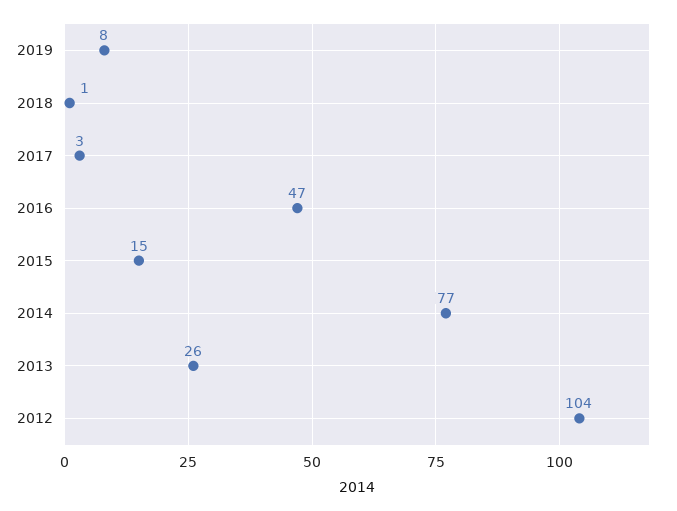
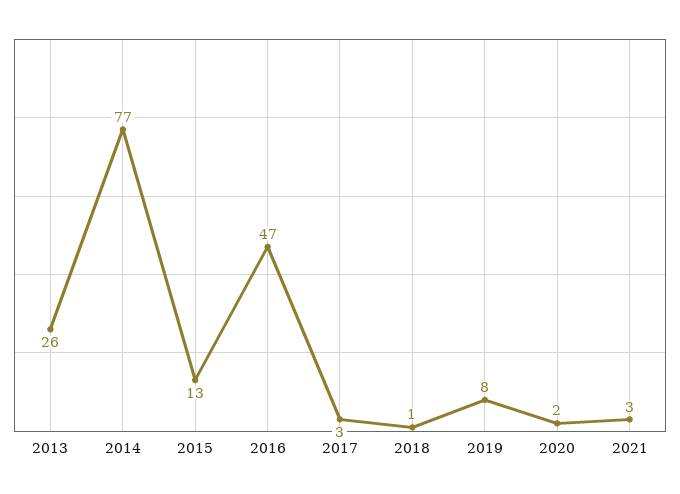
2015: 15 -> 13
2012: 104 -> none
2020: none -> 2
2021: none -> 3

